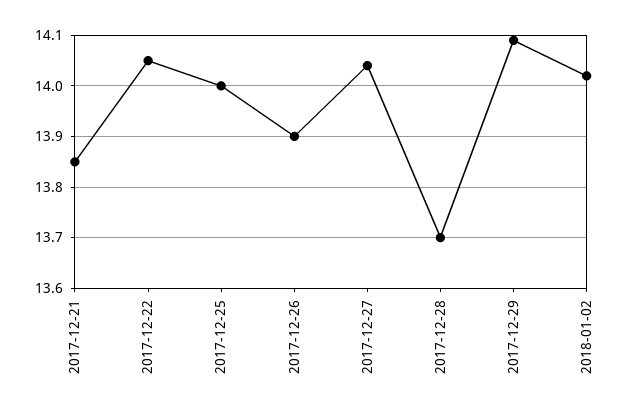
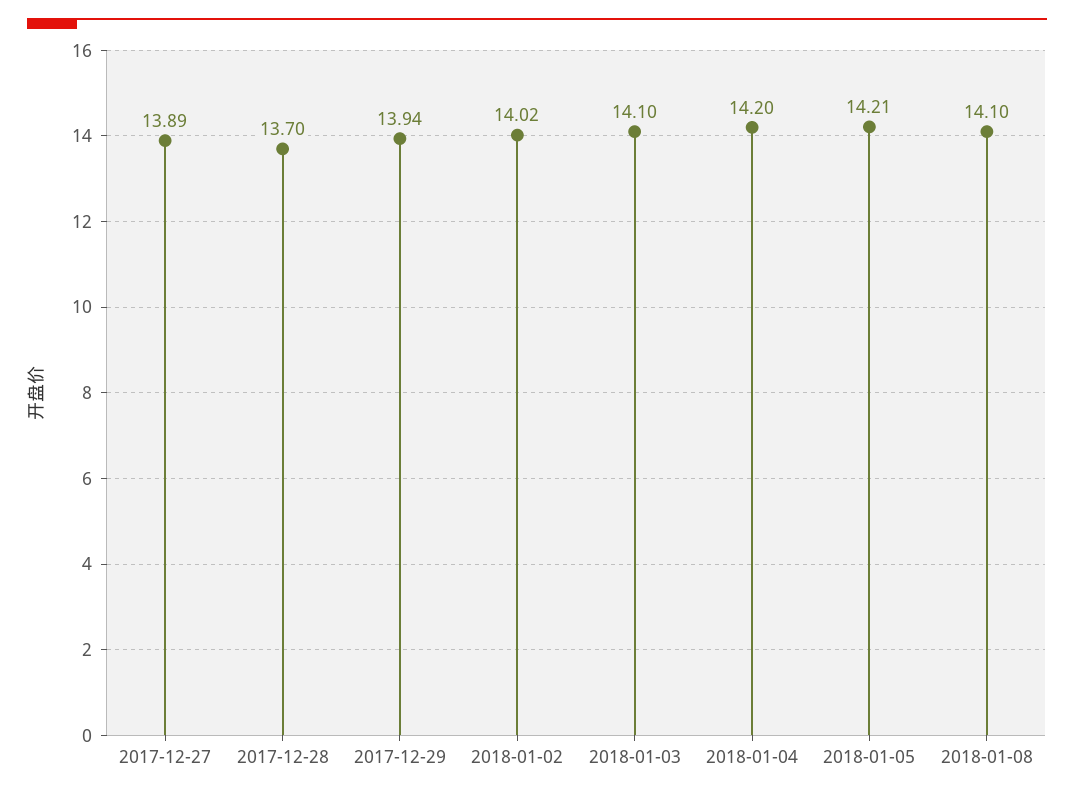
2017-12-21: 13.85 -> none
2017-12-22: 14.05 -> none
2017-12-25: 14 -> none
2017-12-26: 13.9 -> none
2017-12-27: 14.05 -> 13.89
2017-12-29: 14.1 -> 13.94
2018-01-03: none -> 14.1
2018-01-04: none -> 14.2
2018-01-05: none -> 14.21
2018-01-08: none -> 14.1

